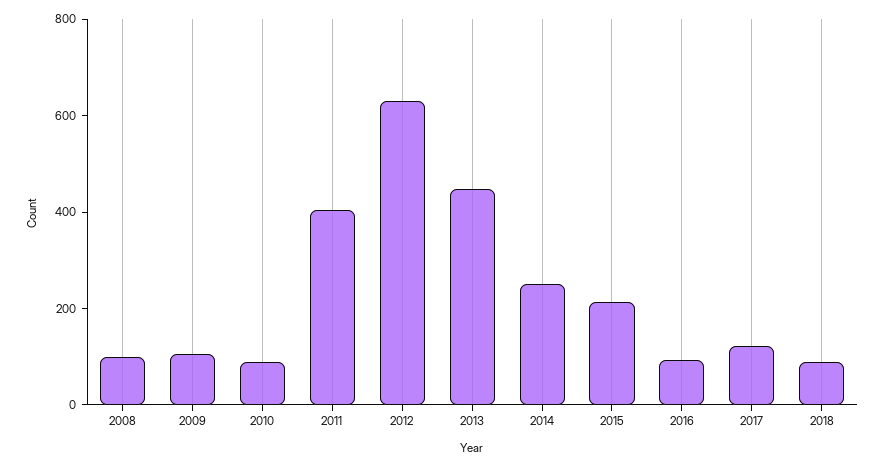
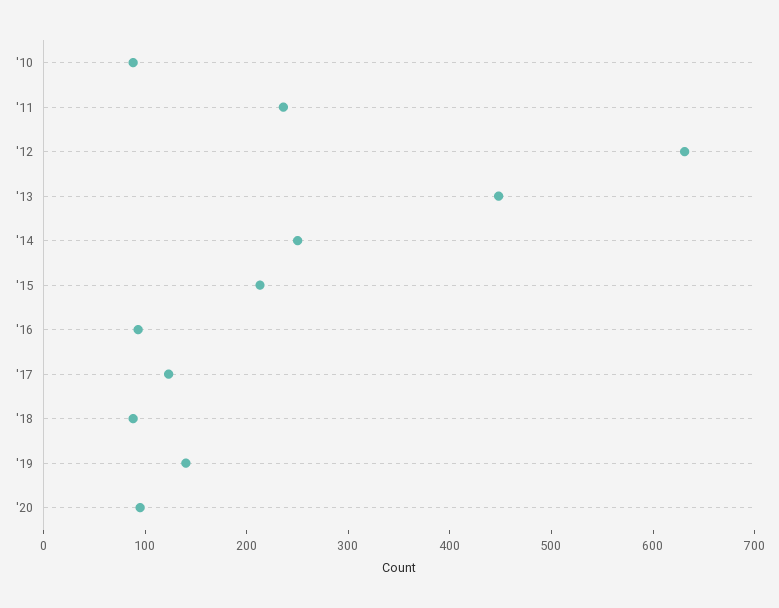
2008: 100 -> none
2009: 100 -> none
2011: 400 -> 240
'19: none -> 140
'20: none -> 100

